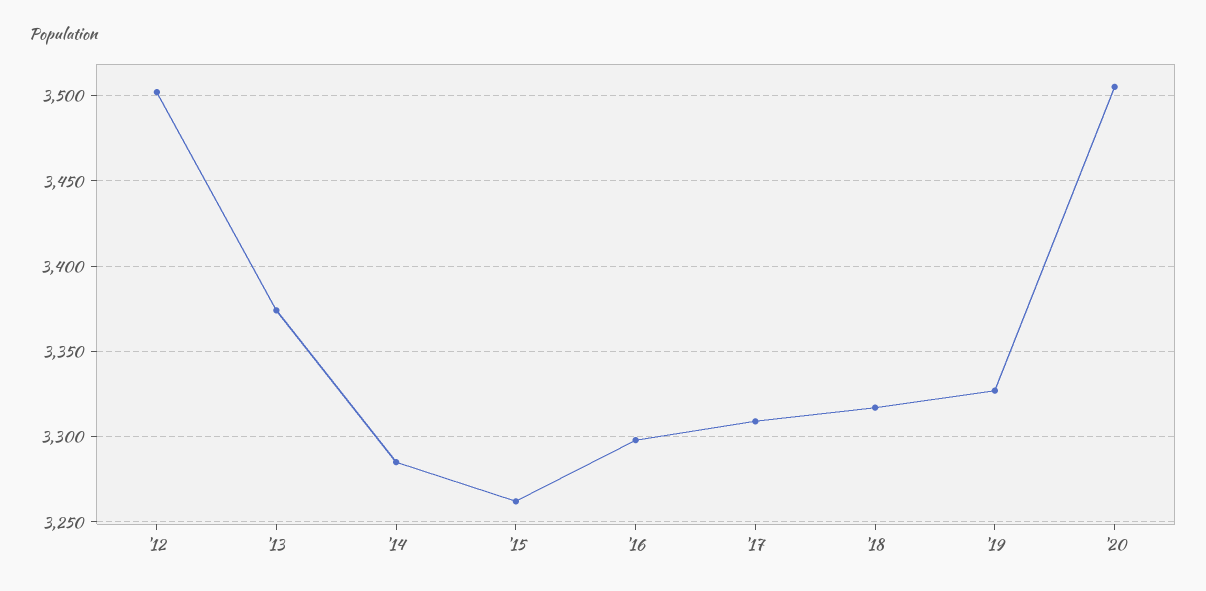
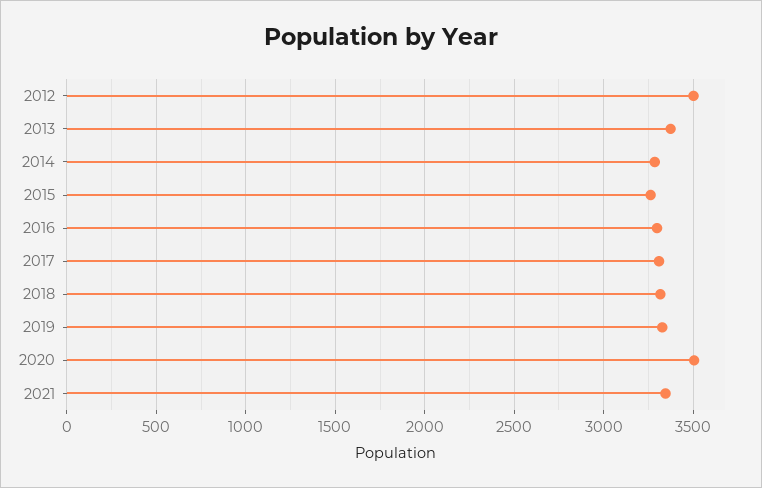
2021: none -> 3350

